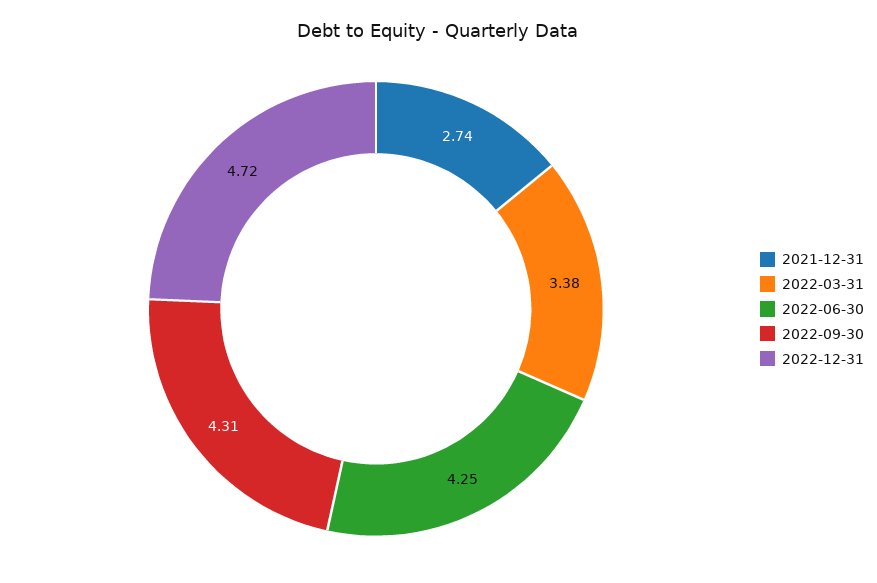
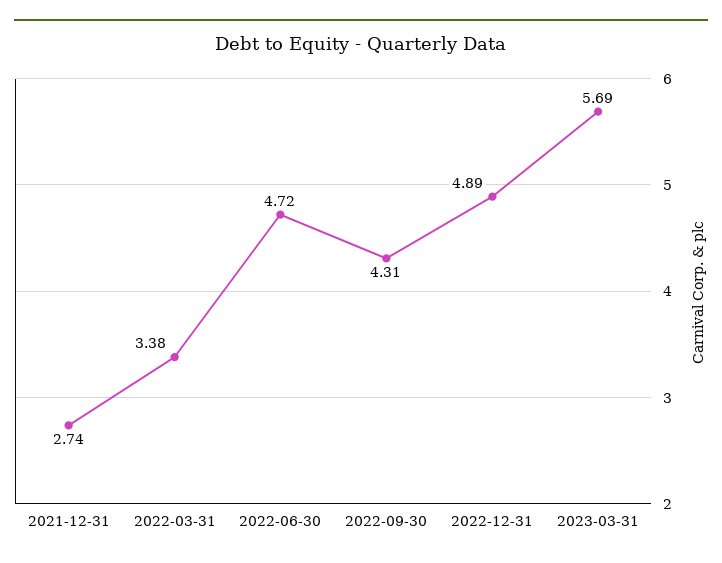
2022-06-30: 4.25 -> 4.72
2022-12-31: 4.72 -> 4.89
2023-03-31: none -> 5.69

